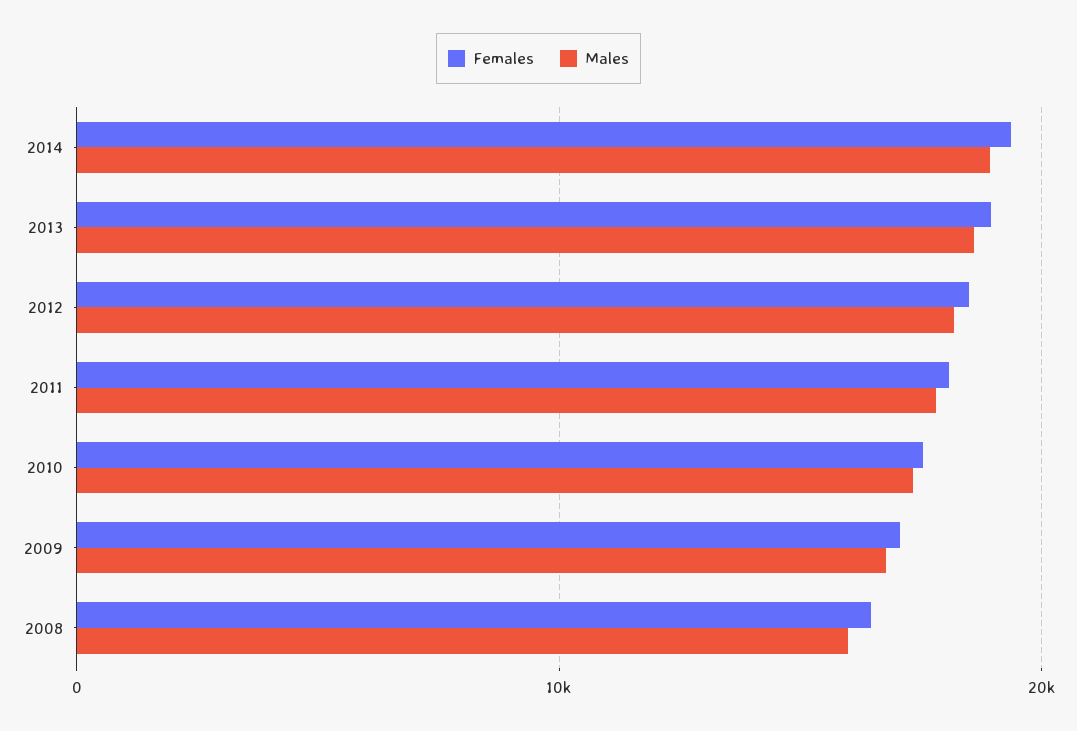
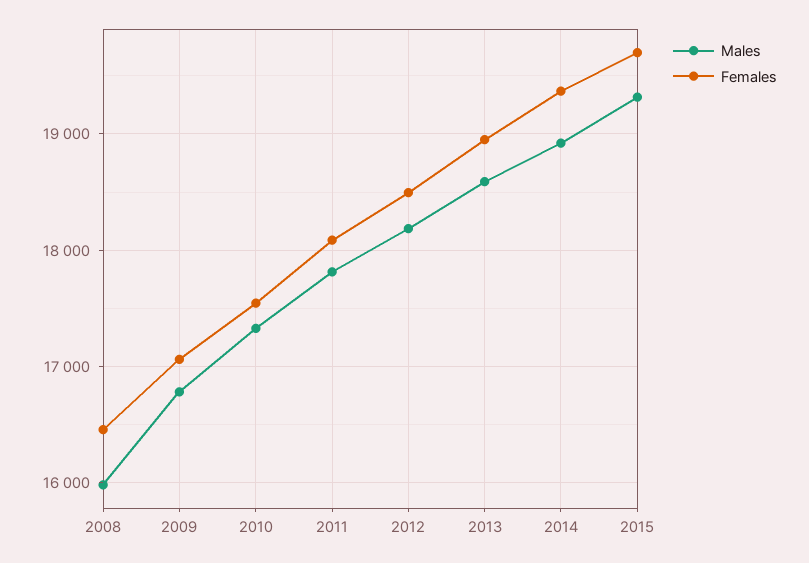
Males, 2015: none -> 19300
Females, 2015: none -> 19700

